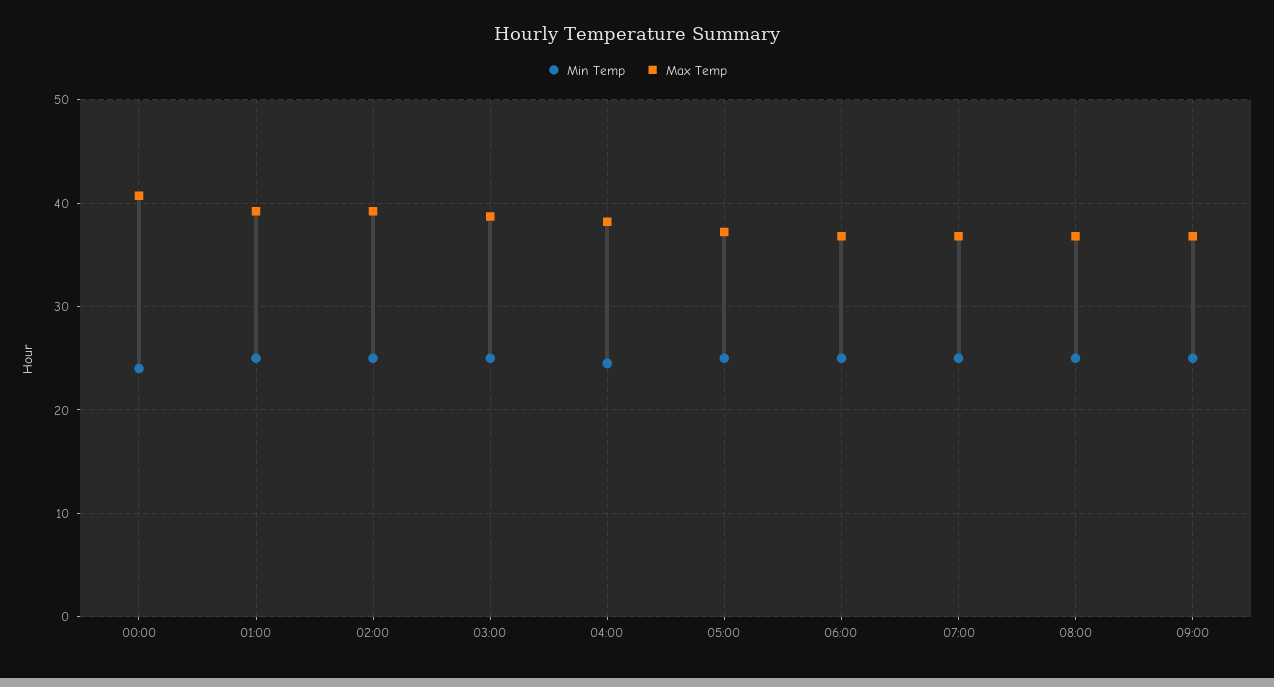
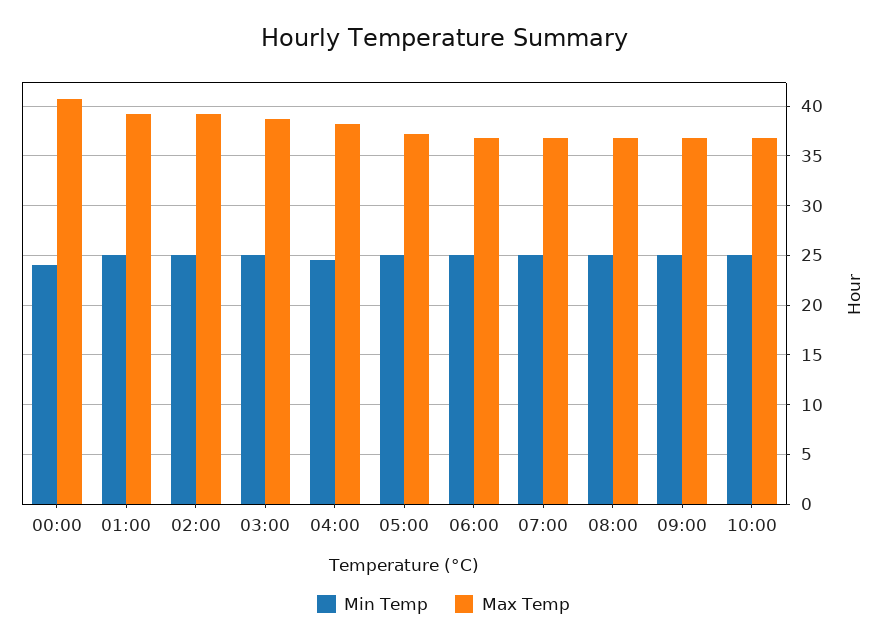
Min Temp, 10:00: none -> 25
Max Temp, 10:00: none -> 37

